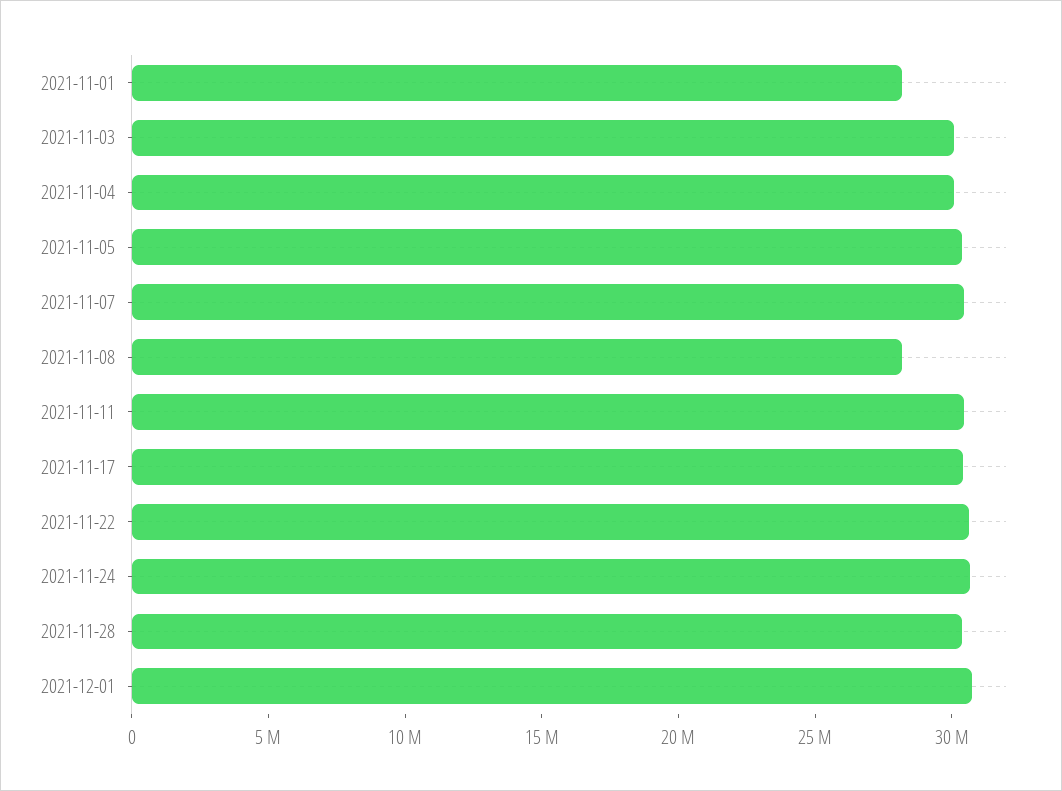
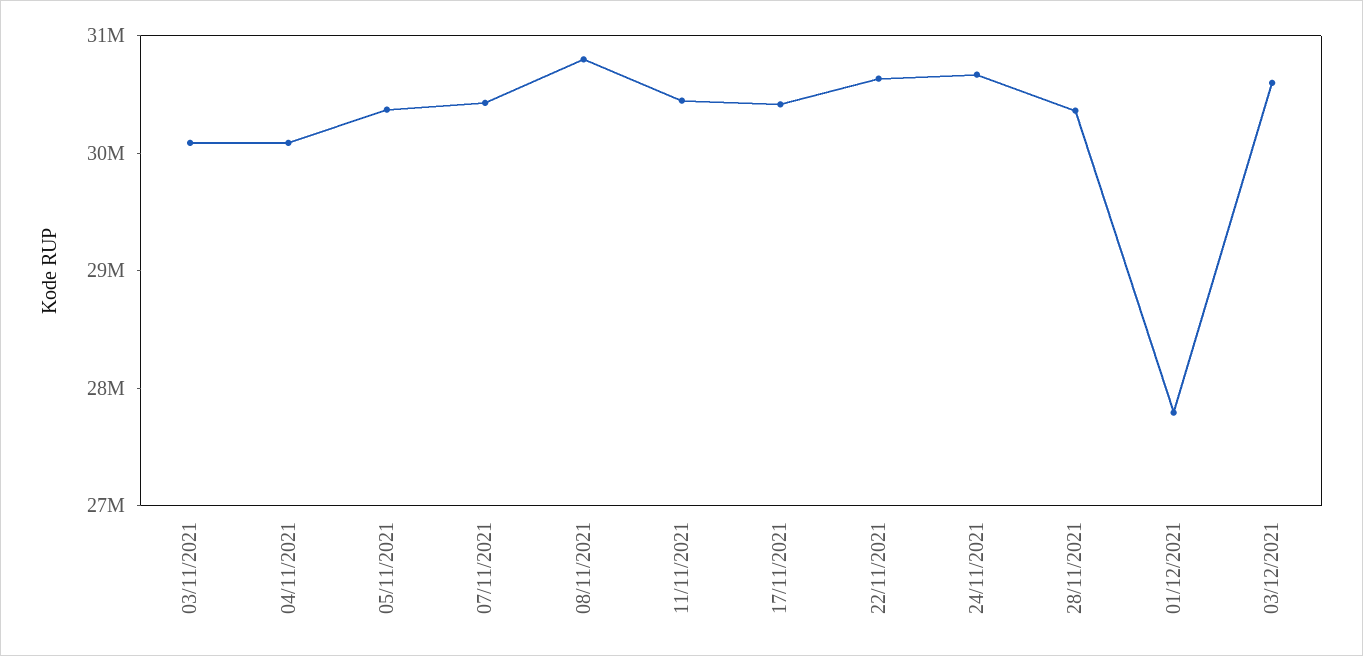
2021-11-01: 28000000 -> none
2021-11-08: 28000000 -> 30800000
2021-12-01: 31000000 -> 27800000
03/12/2021: none -> 30600000

